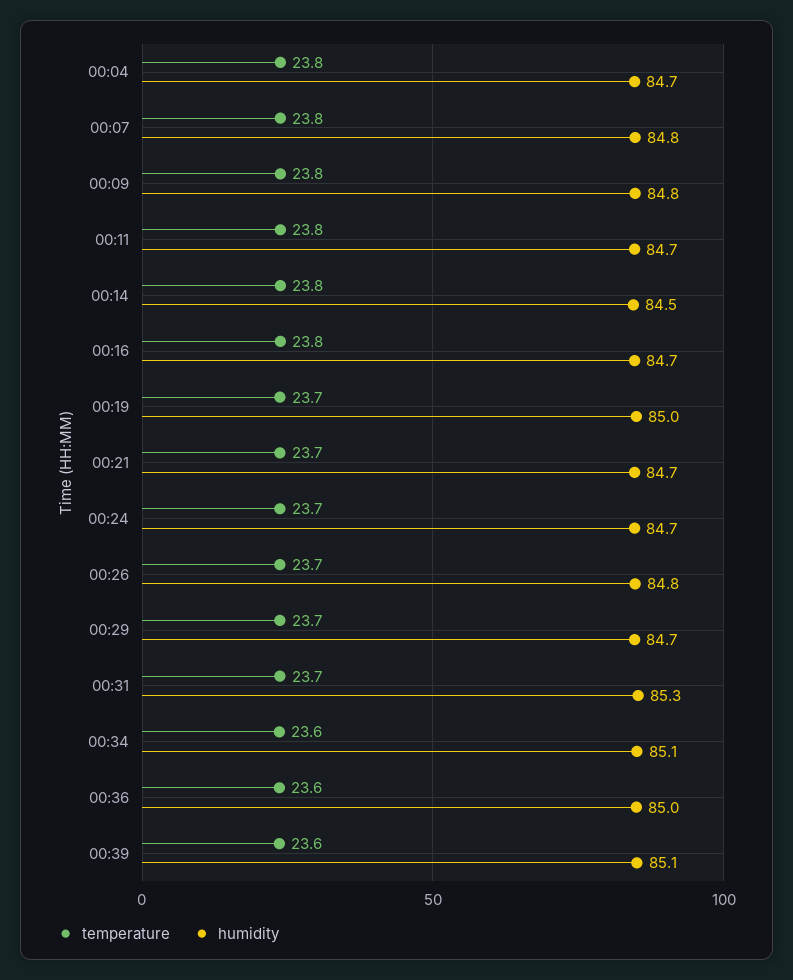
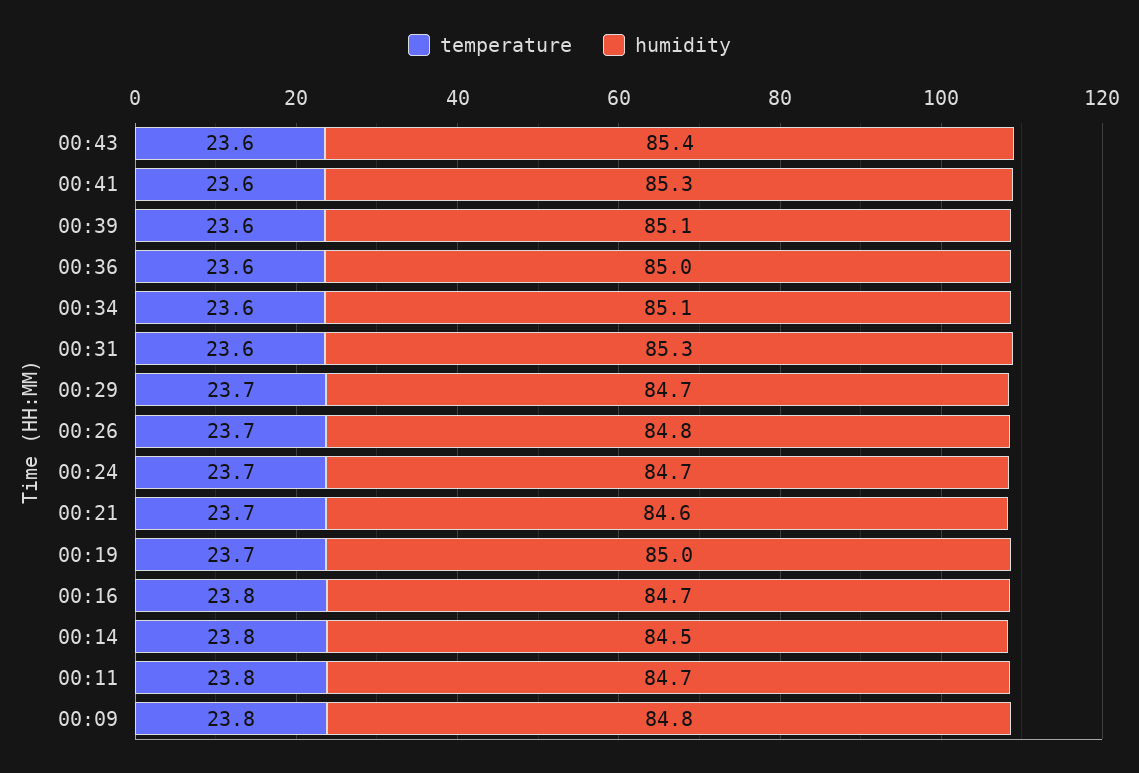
temperature, 00:04: 23.8 -> none
humidity, 00:04: 84.7 -> none
temperature, 00:07: 23.8 -> none
humidity, 00:07: 84.8 -> none
humidity, 00:21: 84.7 -> 84.6
temperature, 00:31: 23.7 -> 23.6
temperature, 00:43: none -> 23.6
humidity, 00:43: none -> 85.4
temperature, 00:41: none -> 23.6
humidity, 00:41: none -> 85.3

